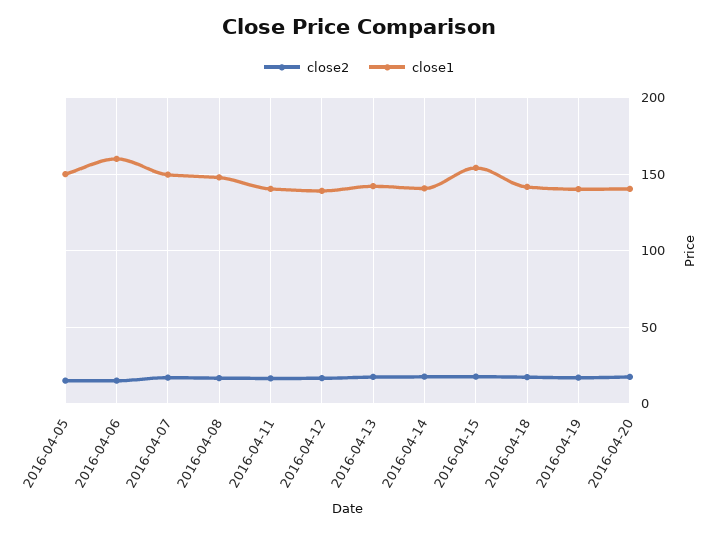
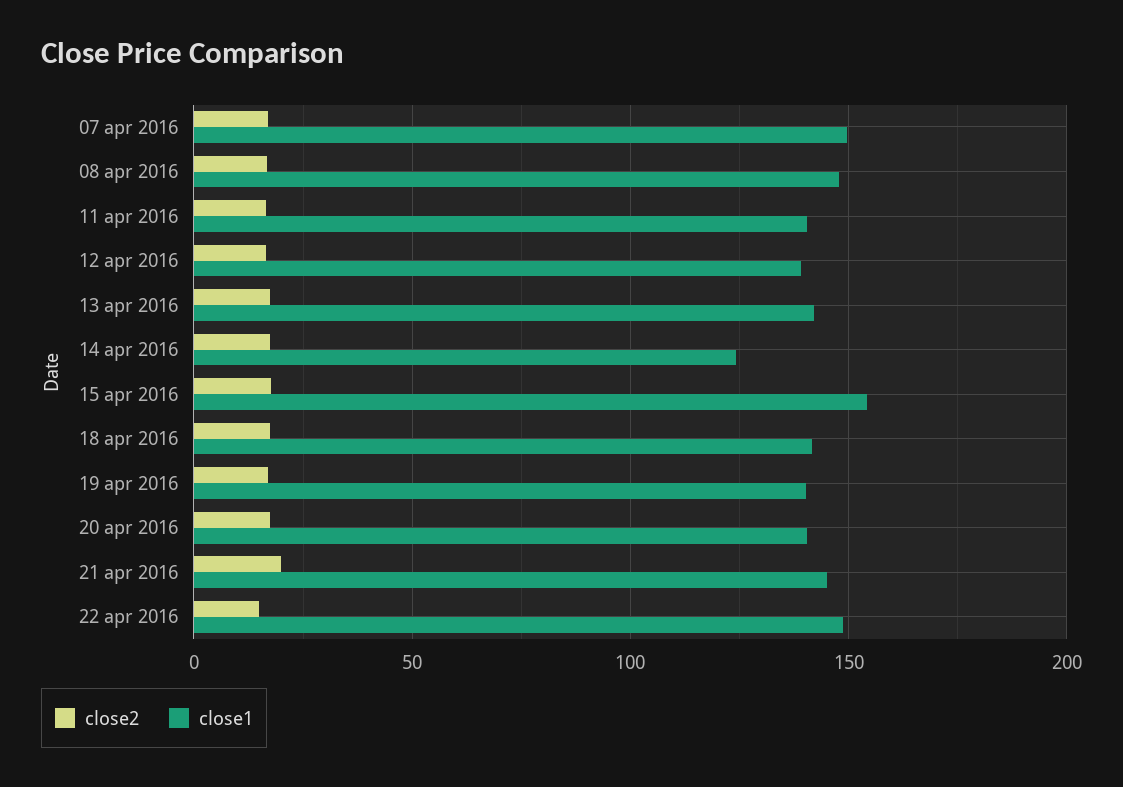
close2, 2016-04-05: 15 -> none
close1, 2016-04-05: 150 -> none
close2, 2016-04-06: 15 -> none
close1, 2016-04-06: 160 -> none
close1, 2016-04-14: 140 -> 125
close2, 21 apr 2016: none -> 20
close1, 21 apr 2016: none -> 145
close2, 22 apr 2016: none -> 15
close1, 22 apr 2016: none -> 150

